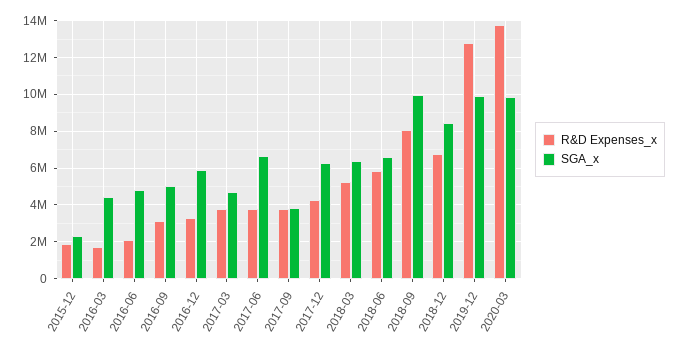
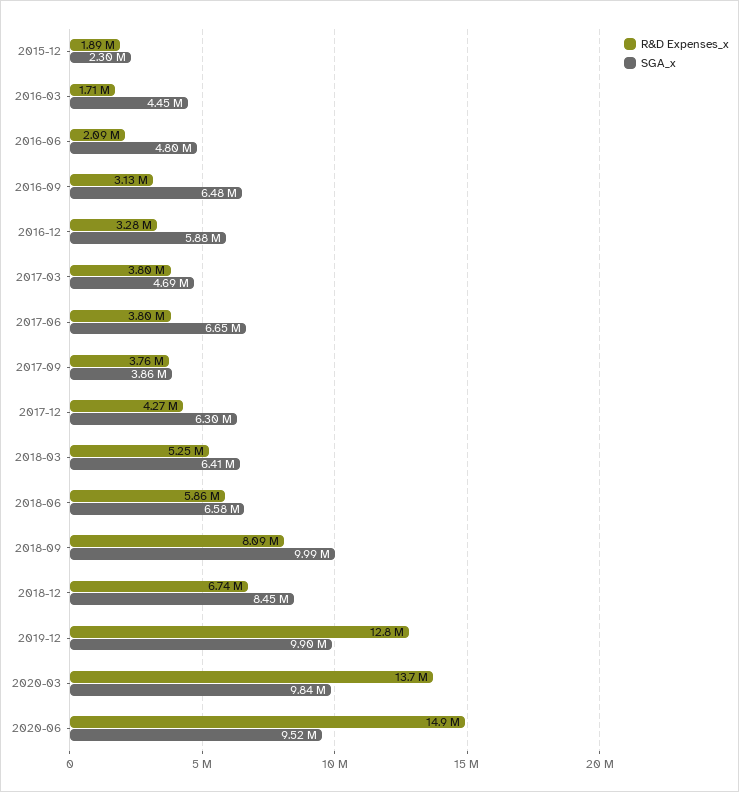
SGA_x, 2016-09: 5000000 -> 6480000
R&D Expenses_x, 2020-06: none -> 14900000
SGA_x, 2020-06: none -> 9520000

